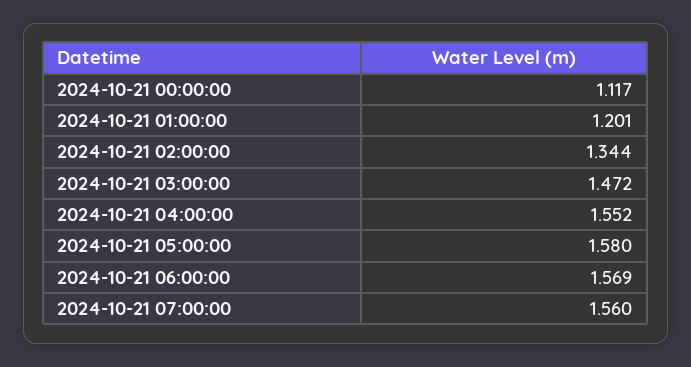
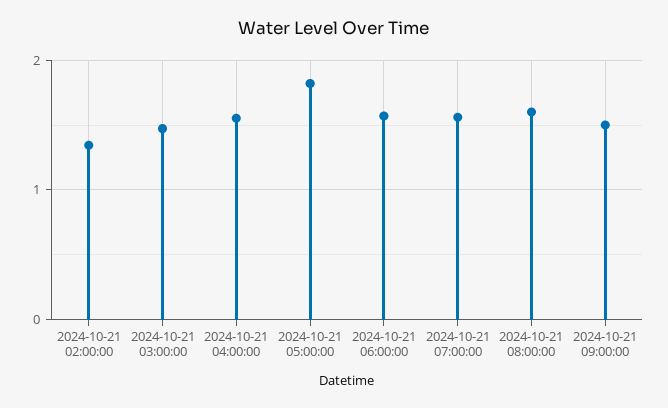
2024-10-21 00:00:00: 1.117 -> none
2024-10-21 01:00:00: 1.201 -> none
2024-10-21 05:00:00: 1.58 -> 1.8
2024-10-21 08:00:00: none -> 1.6
2024-10-21 09:00:00: none -> 1.5

